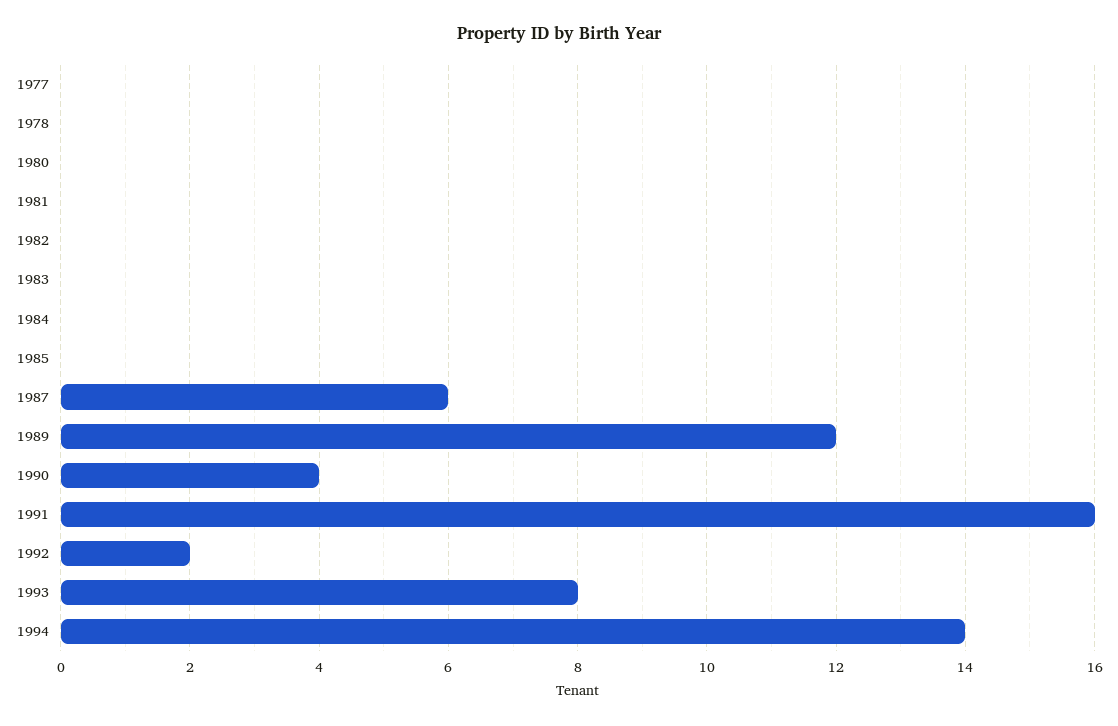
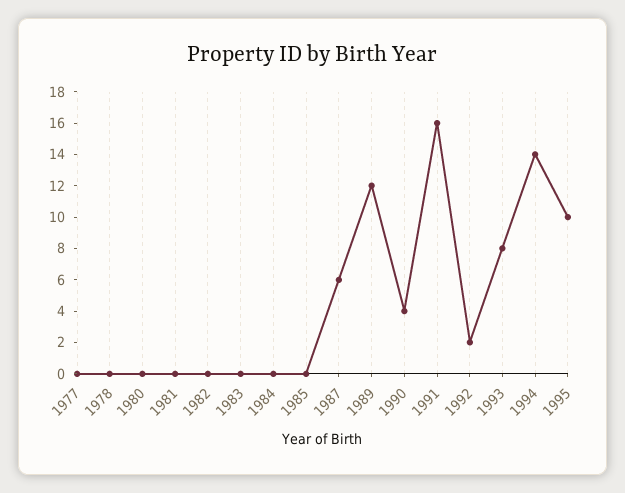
1995: none -> 10

